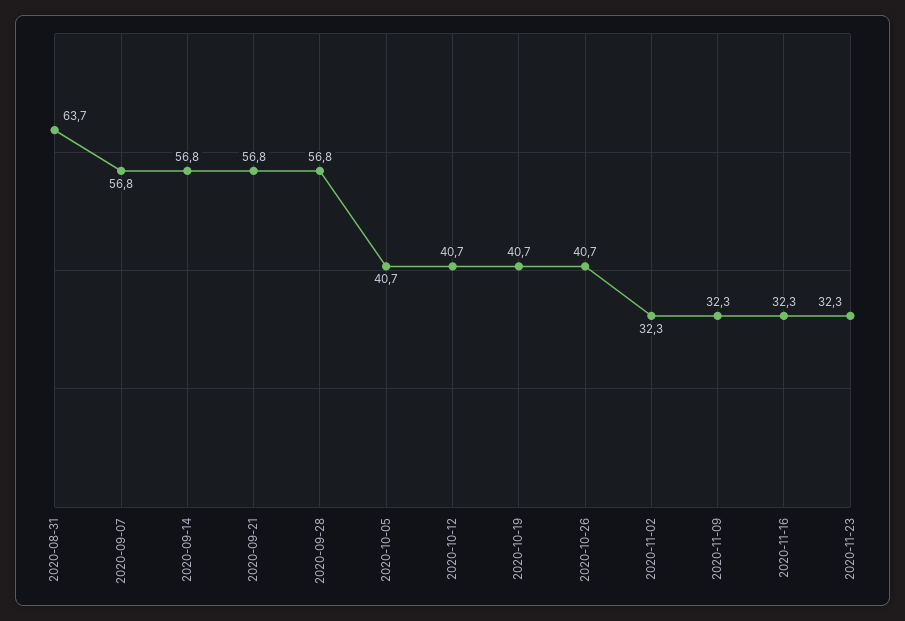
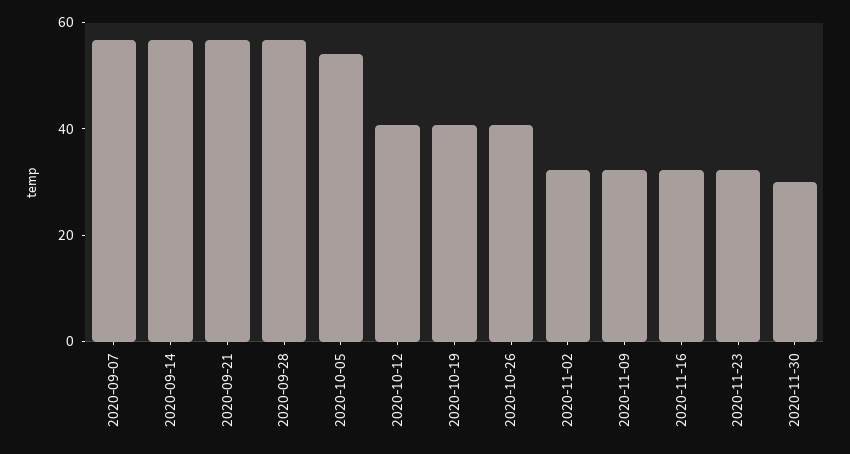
2020-08-31: 63.7 -> none
2020-10-05: 40.7 -> 55
2020-11-30: none -> 30

